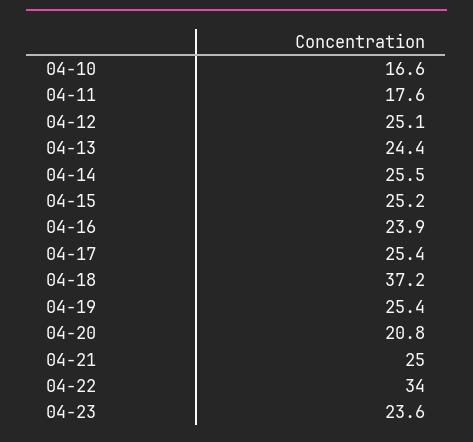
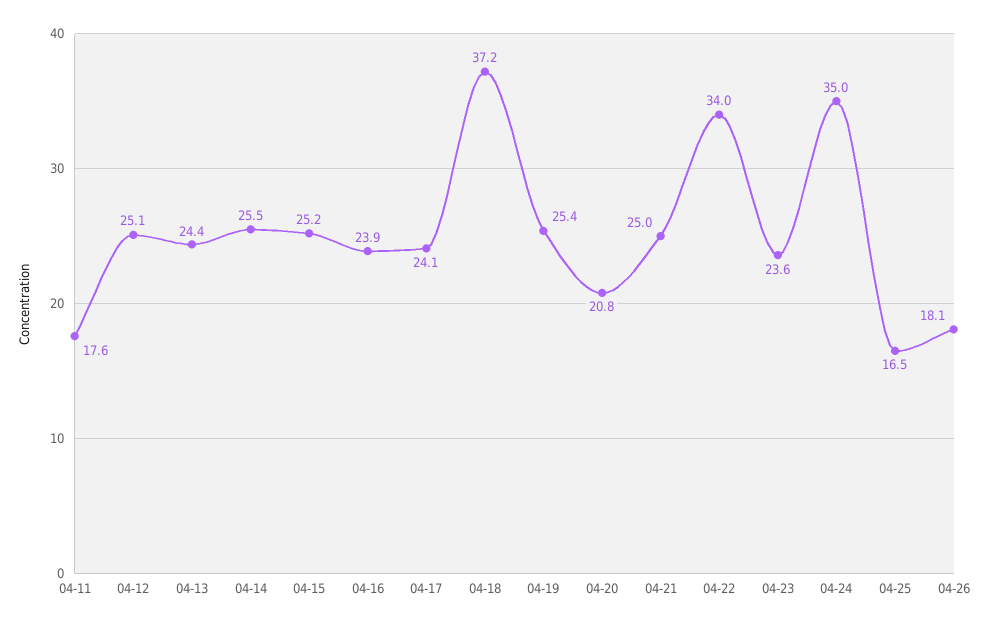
04-10: 16.6 -> none
04-17: 25.4 -> 24.1
04-24: none -> 35
04-25: none -> 16.5
04-26: none -> 18.1

